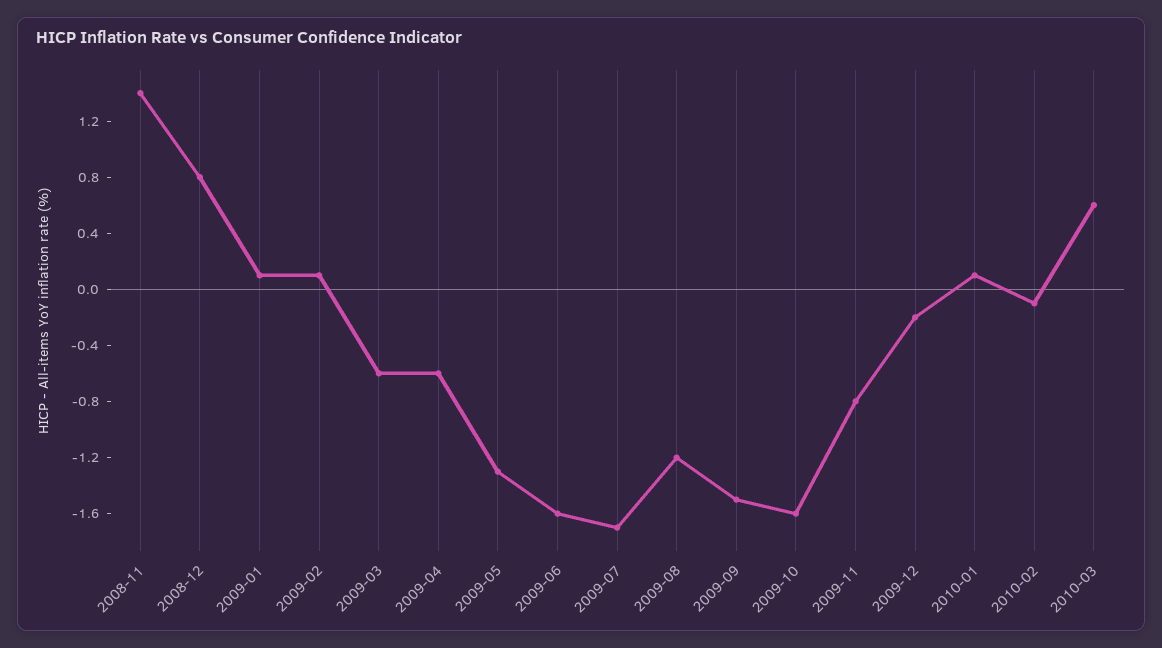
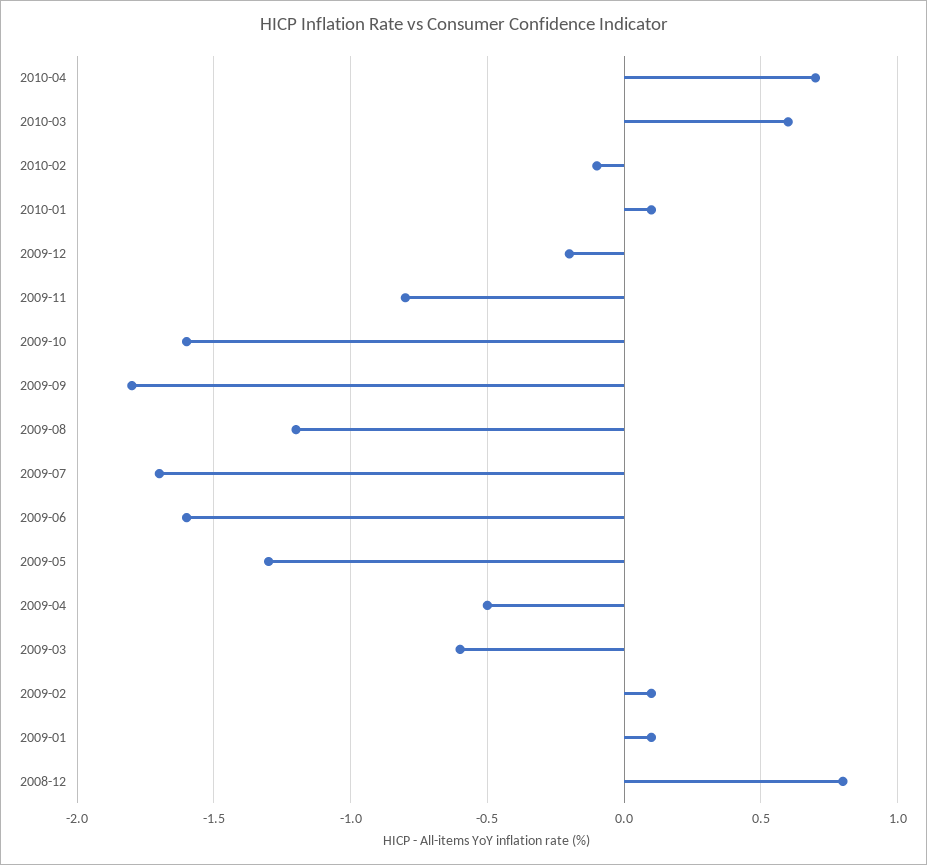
2008-11: 1.4 -> none
2009-04: -0.6 -> -0.5
2009-09: -1.5 -> -1.8
2010-04: none -> 0.7

